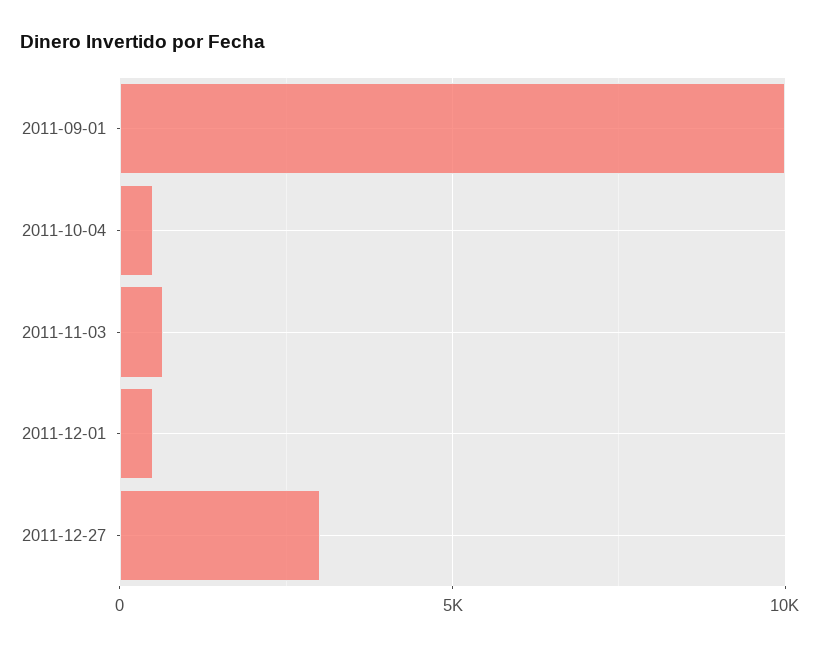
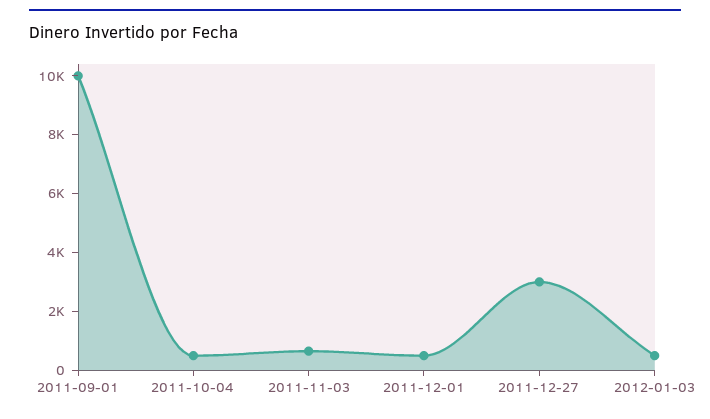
2012-01-03: none -> 500

